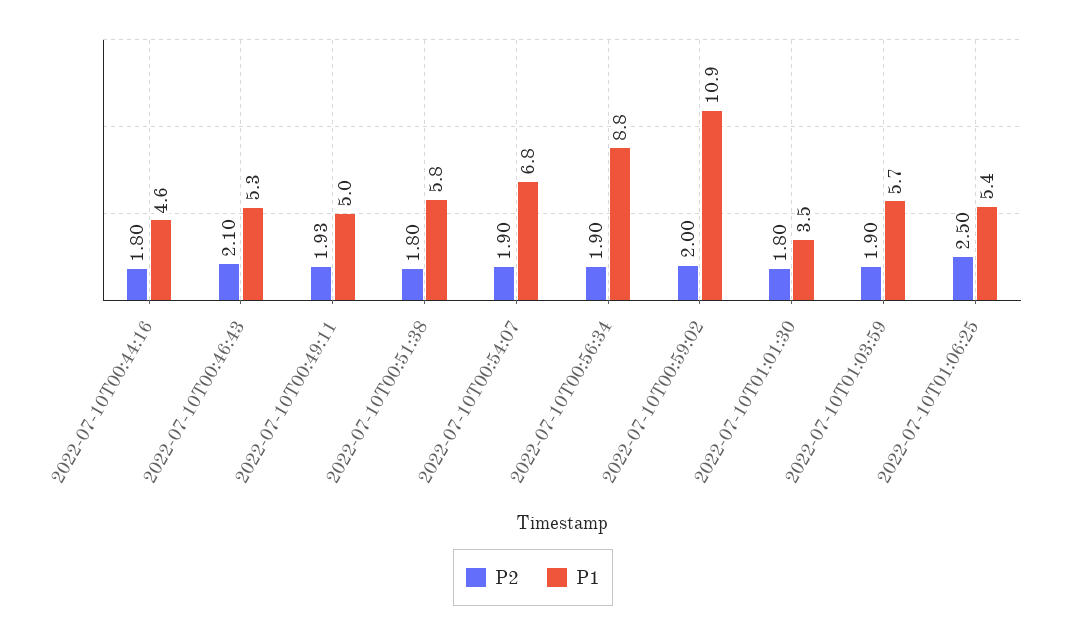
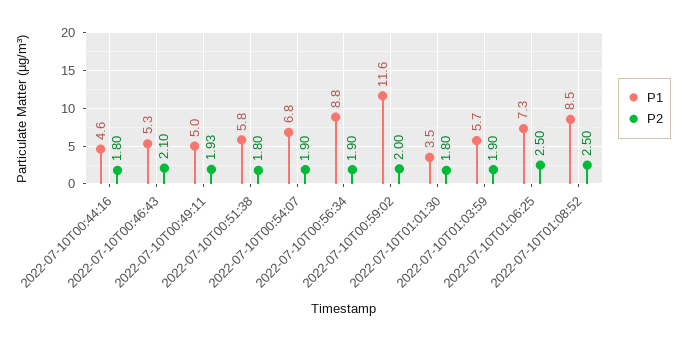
P1, 2022-07-10T00:59:02: 10.9 -> 11.6
P1, 2022-07-10T01:06:25: 5.4 -> 7.3
P1, 2022-07-10T01:08:52: none -> 8.5
P2, 2022-07-10T01:08:52: none -> 2.5

